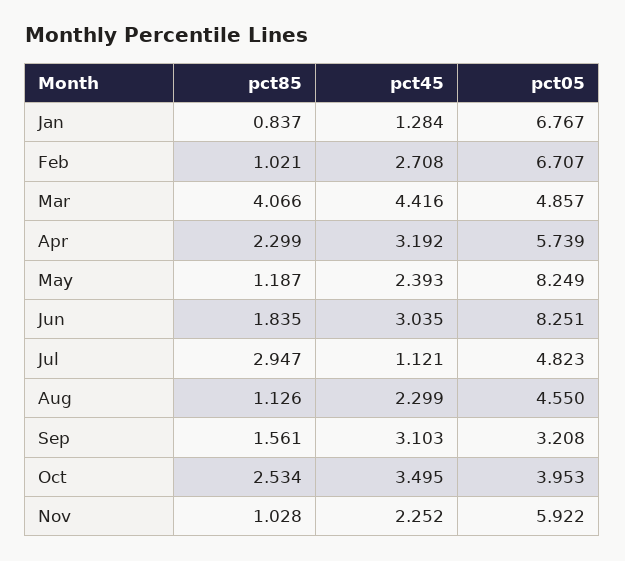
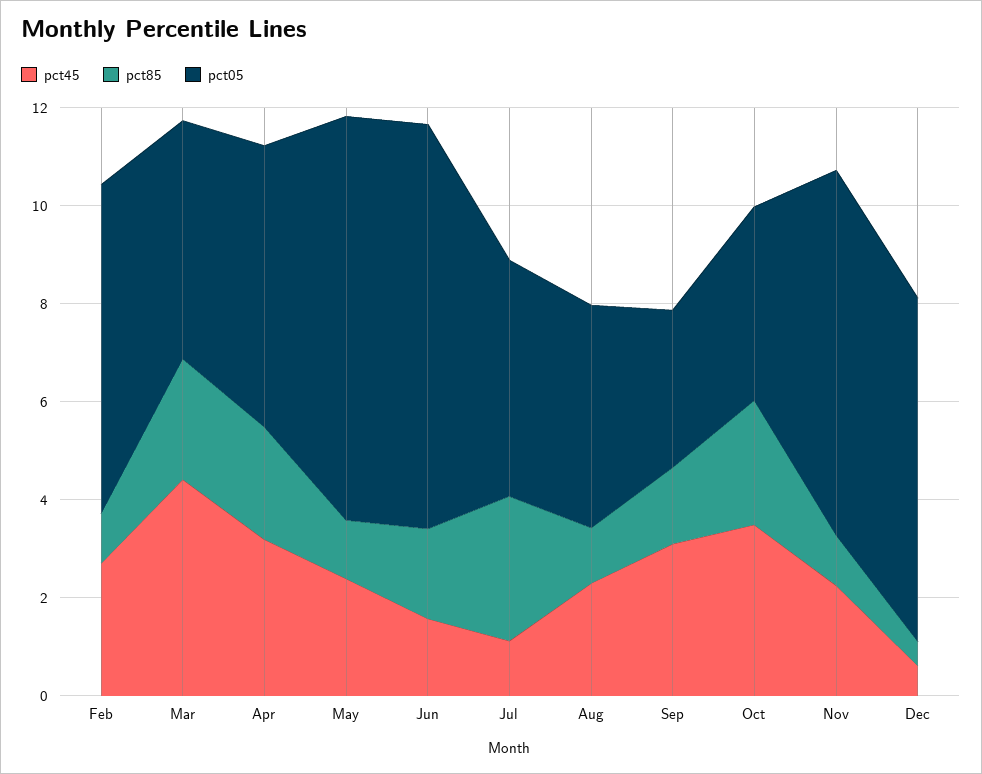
pct85, Jan: 0.837 -> none
pct45, Jan: 1.284 -> none
pct05, Jan: 6.767 -> none
pct85, Mar: 4.066 -> 2.5
pct45, Jun: 3.035 -> 1.5
pct05, Nov: 5.922 -> 7.5
pct45, Dec: none -> 0.5
pct85, Dec: none -> 0.5
pct05, Dec: none -> 7

